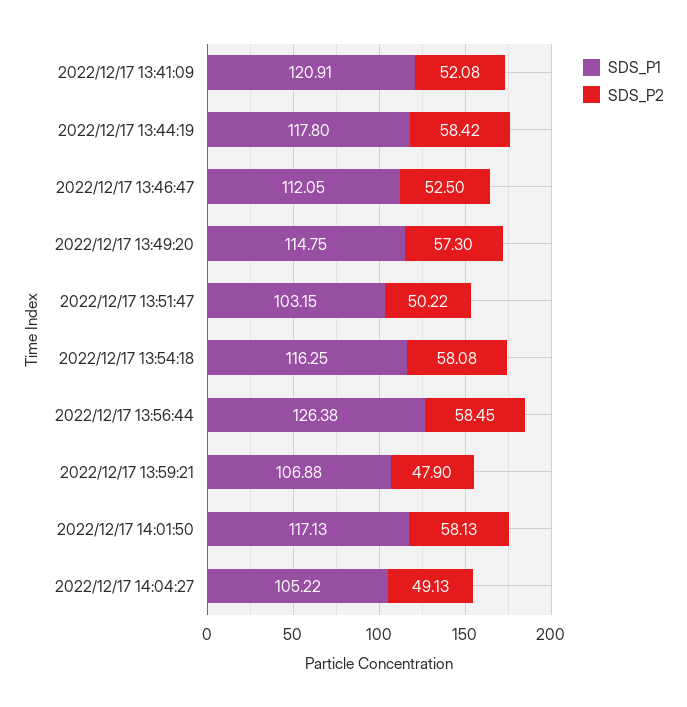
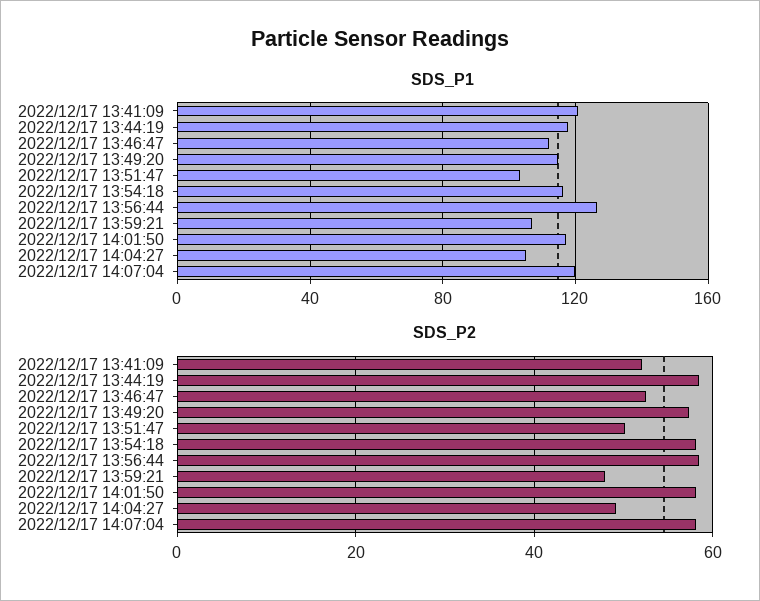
SDS_P1, 2022/12/17 14:07:04: none -> 120
SDS_P2, 2022/12/17 14:07:04: none -> 58

